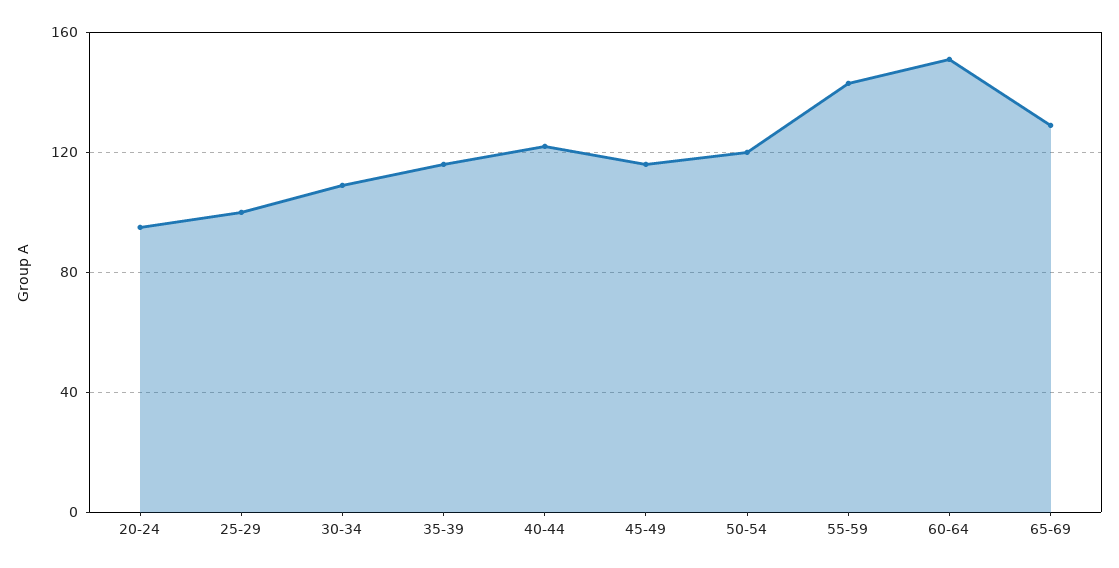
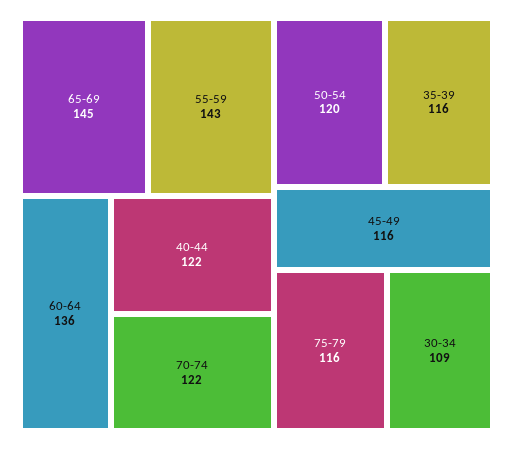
20-24: 95 -> none
25-29: 100 -> none
60-64: 150 -> 136
65-69: 130 -> 145
70-74: none -> 122
75-79: none -> 116

